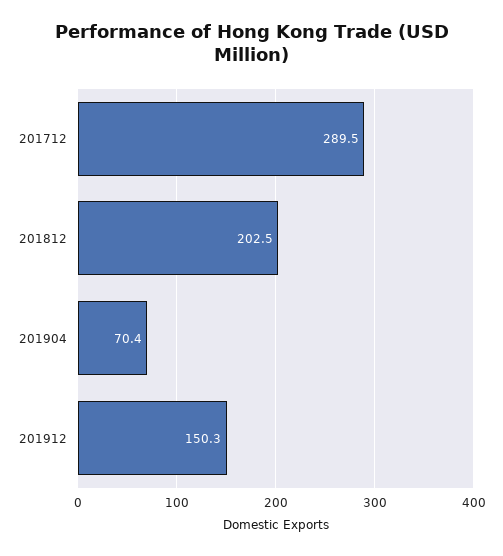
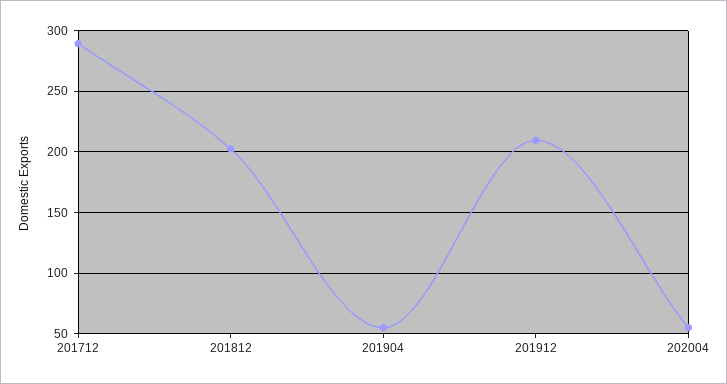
201904: 70.4 -> 55
201912: 150.3 -> 210
202004: none -> 55

